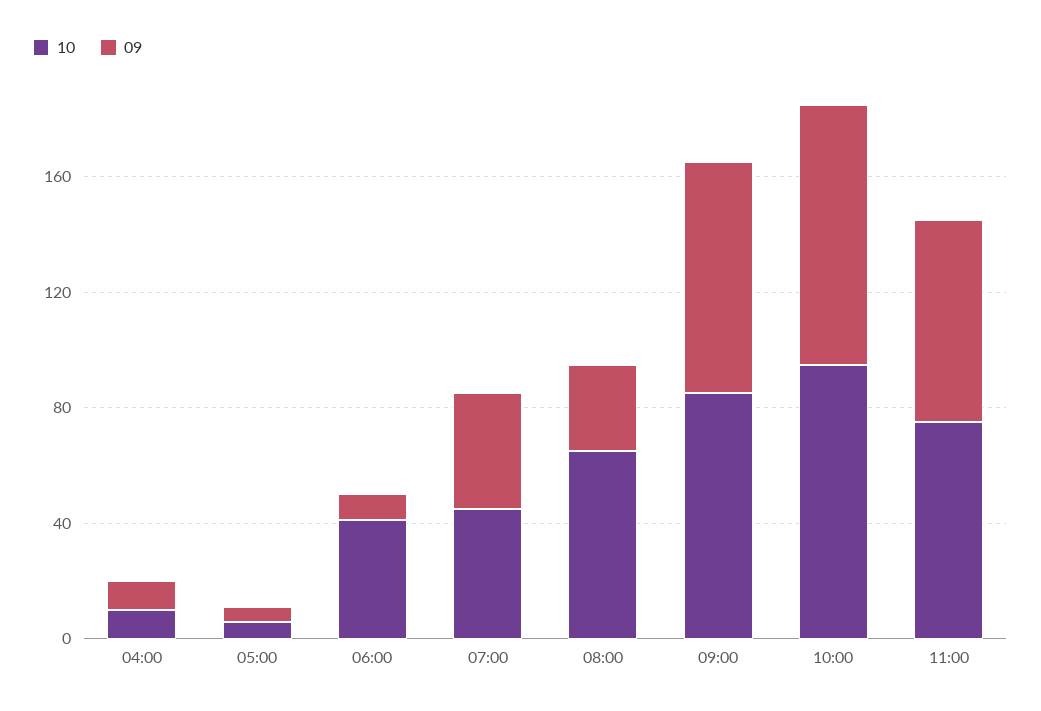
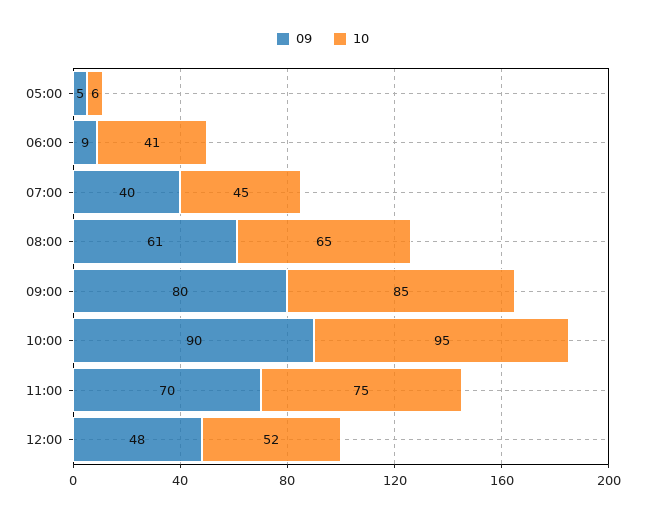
10, 04:00: 10 -> none
09, 04:00: 10 -> none
09, 08:00: 30 -> 61
09, 12:00: none -> 48
10, 12:00: none -> 52

